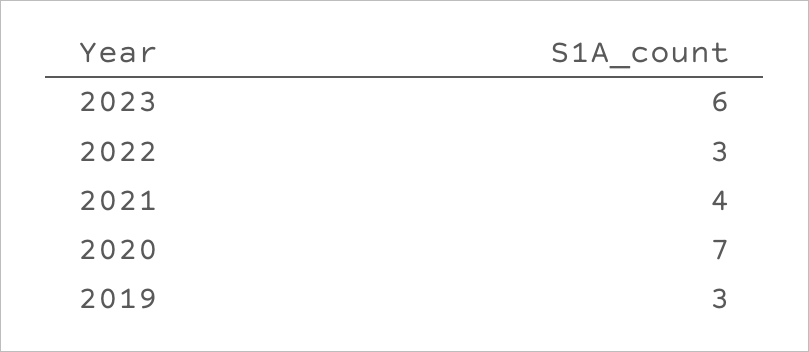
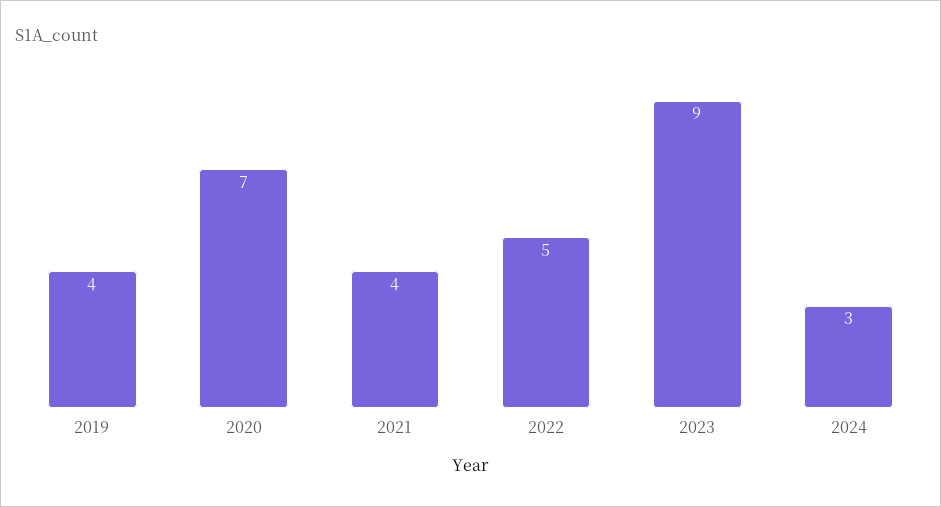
2023: 6 -> 9
2022: 3 -> 5
2019: 3 -> 4
2024: none -> 3

